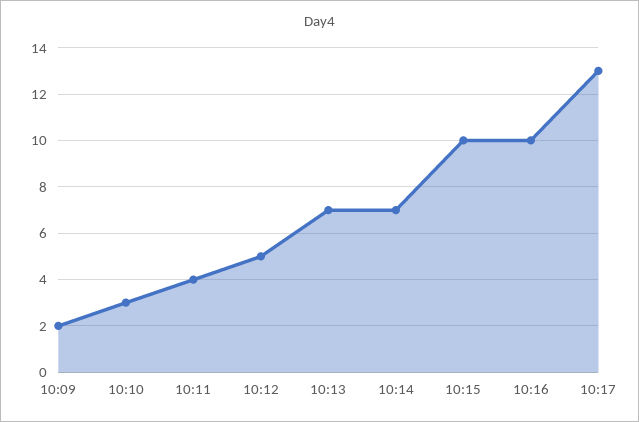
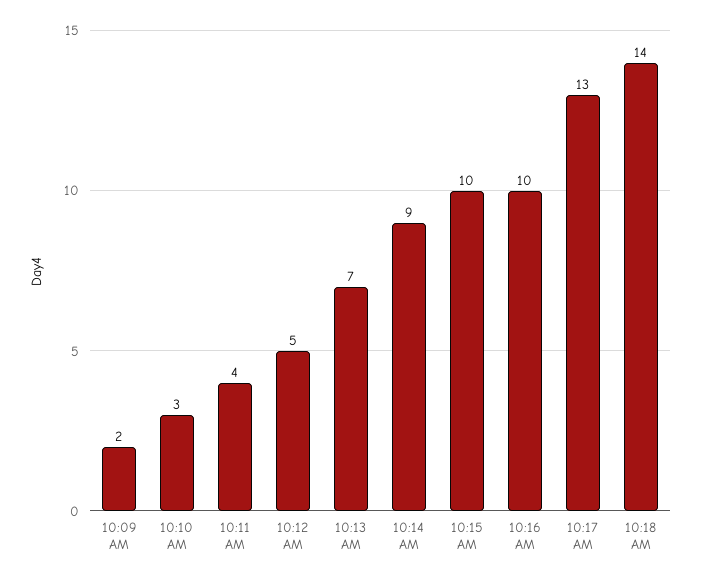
10:14: 7 -> 9
10:18 AM: none -> 14

